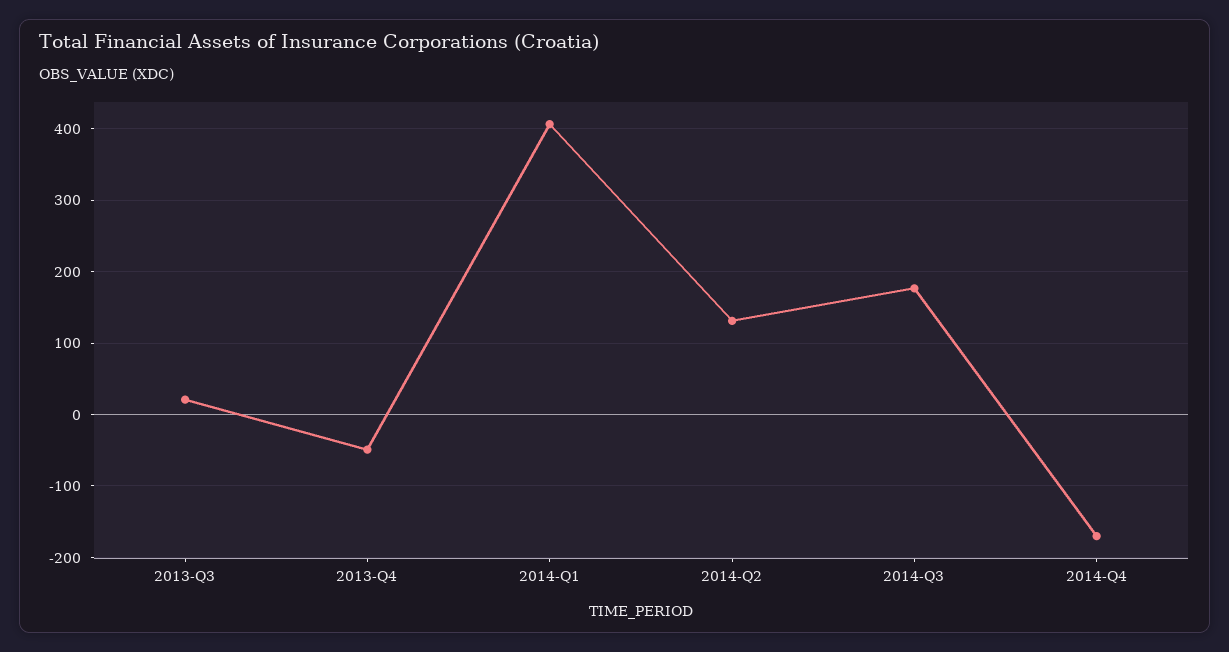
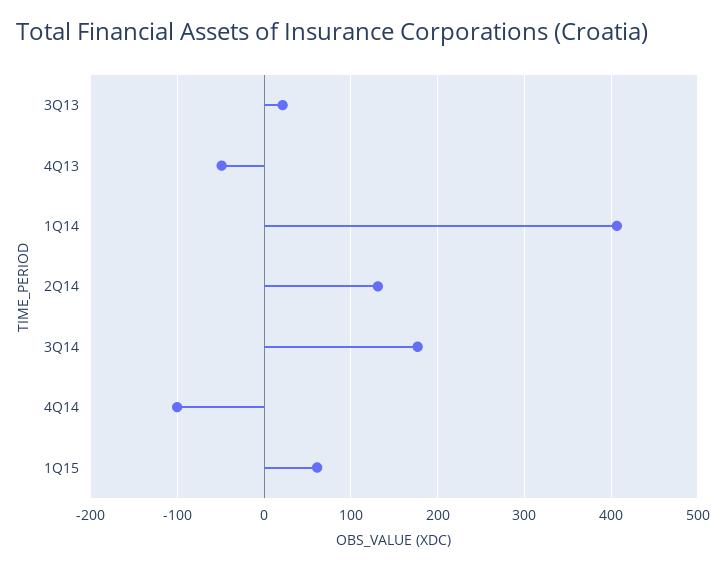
2014-Q4: -170 -> -100
1Q15: none -> 60

